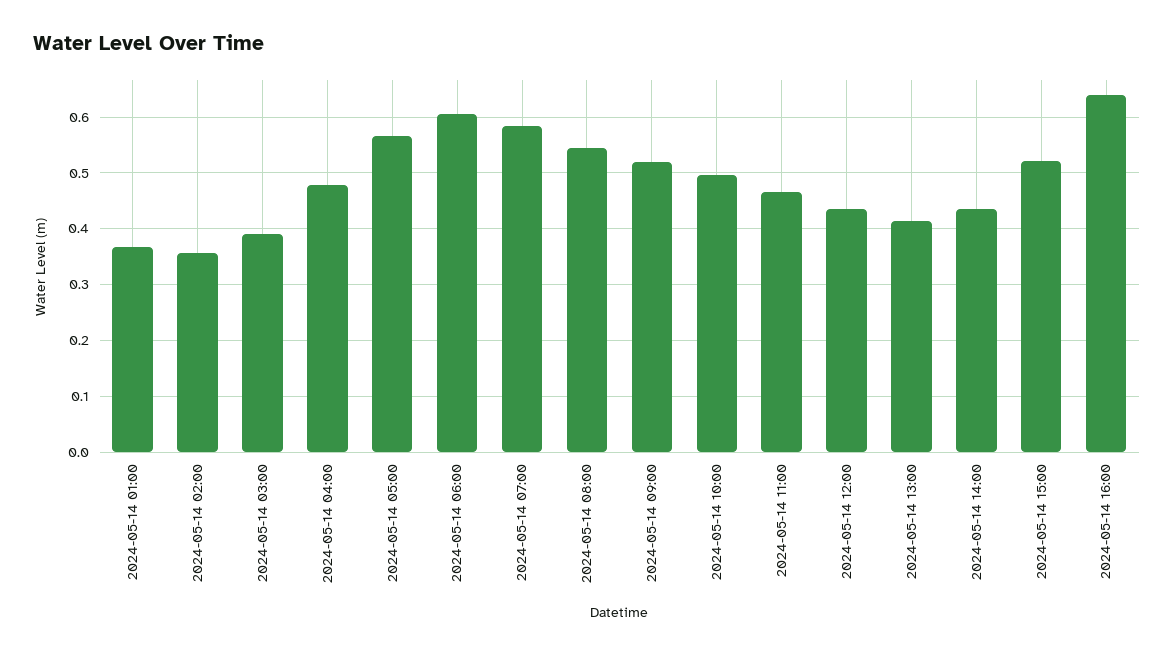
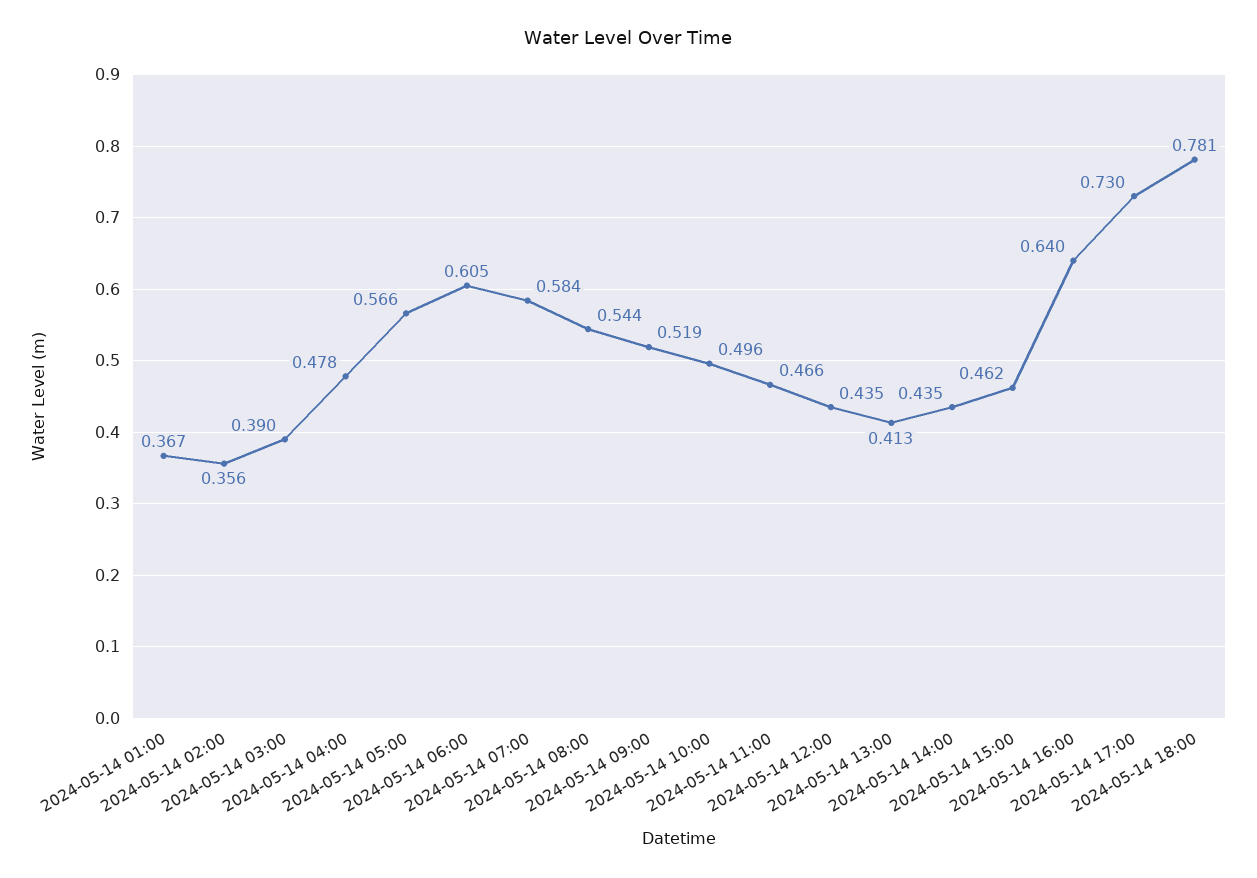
2024-05-14 15:00: 0.52 -> 0.462
2024-05-14 17:00: none -> 0.73
2024-05-14 18:00: none -> 0.781

